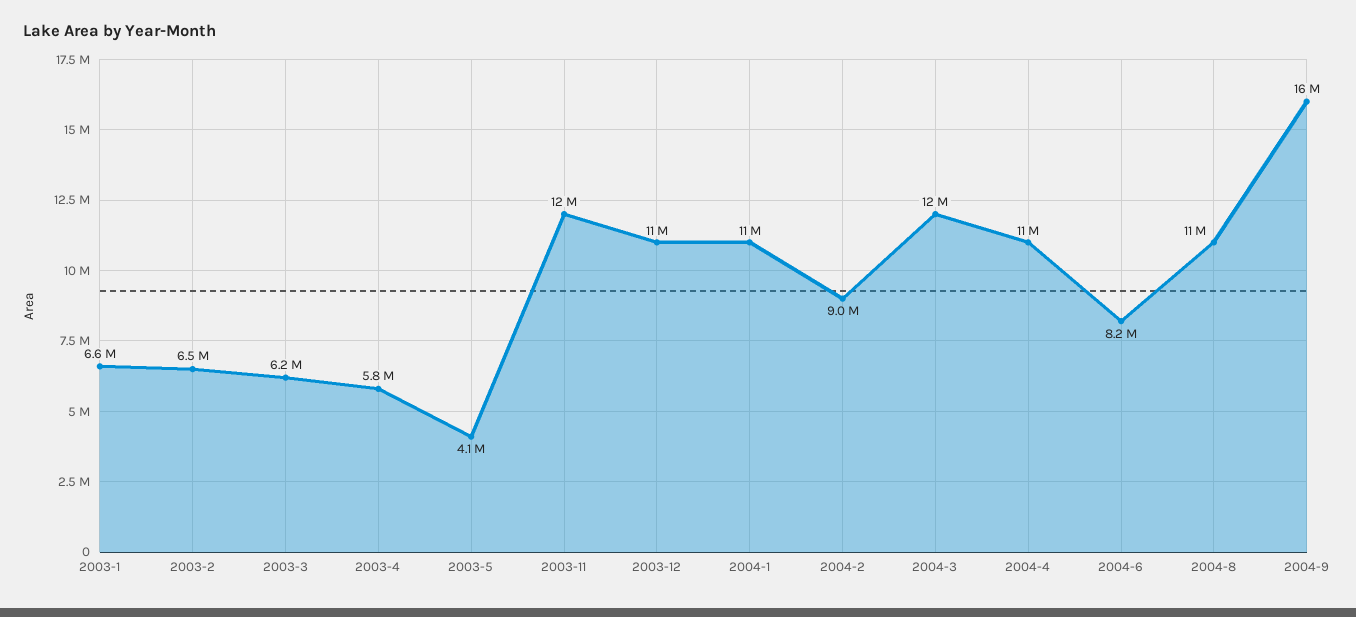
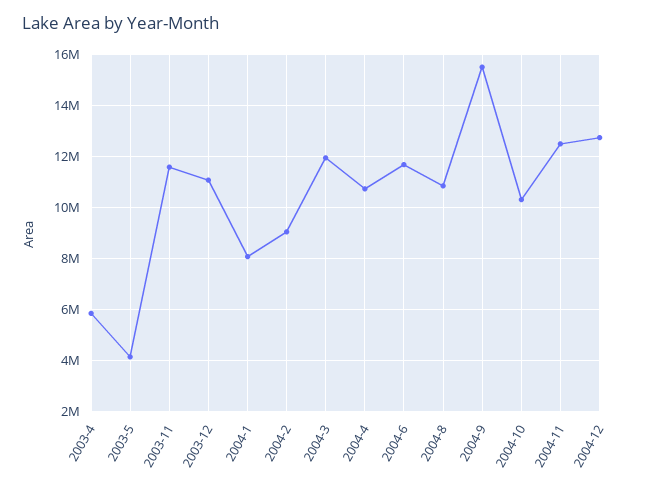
2003-1: 6600000 -> none
2003-2: 6500000 -> none
2003-3: 6200000 -> none
2004-1: 11000000 -> 8000000
2004-6: 8200000 -> 11750000
2004-10: none -> 10250000
2004-11: none -> 12500000
2004-12: none -> 12750000

